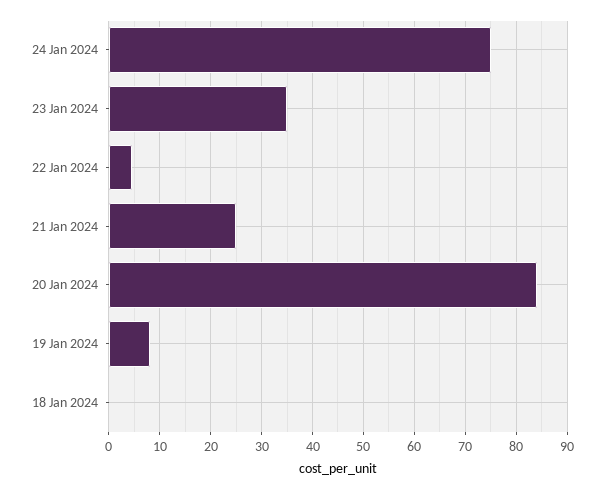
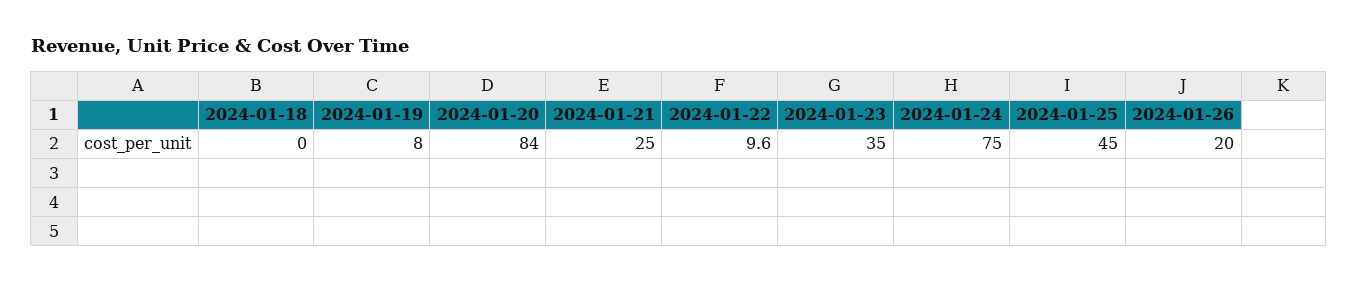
22 Jan 2024: 4 -> 9.6
2024-01-25: none -> 45
2024-01-26: none -> 20

